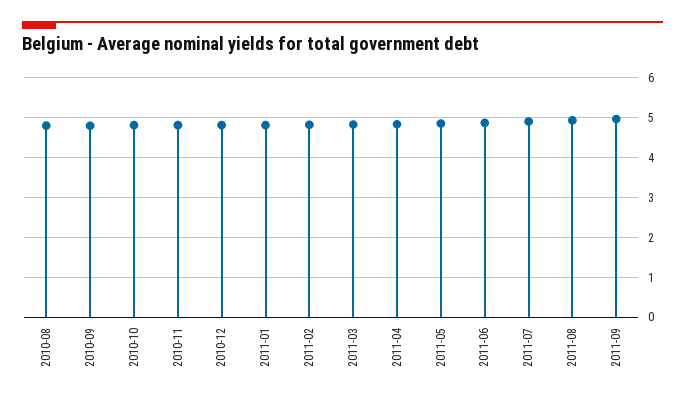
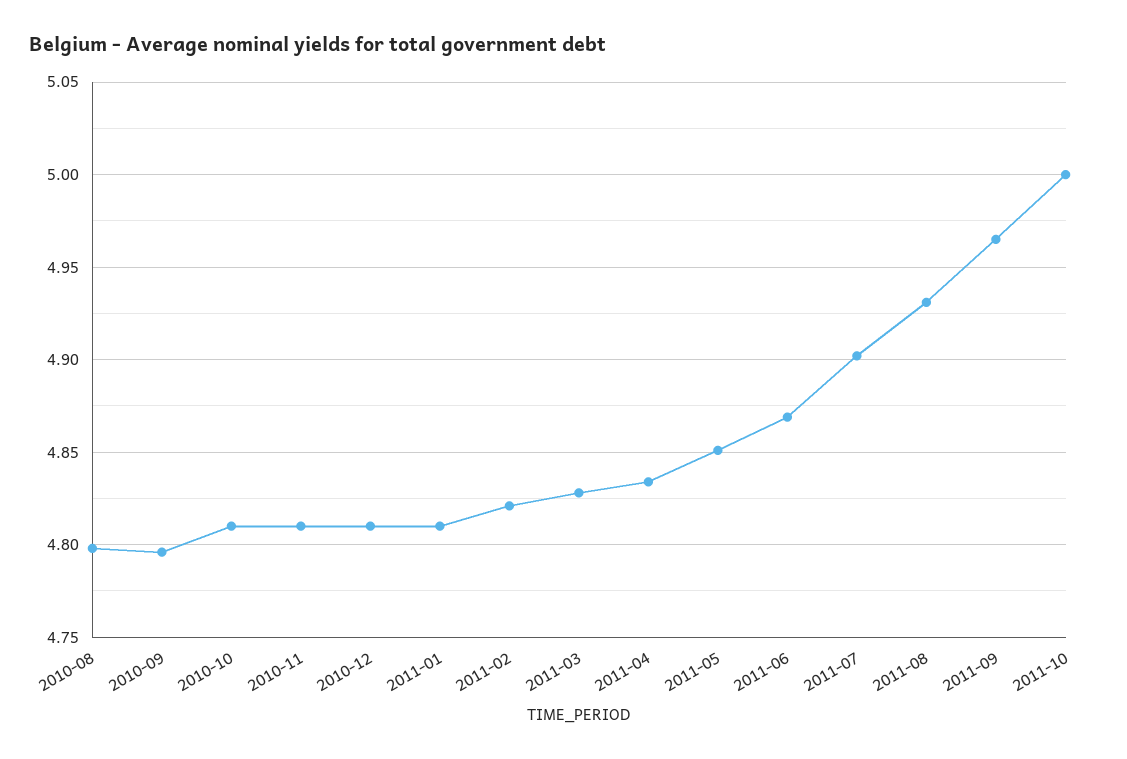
2011-10: none -> 5

